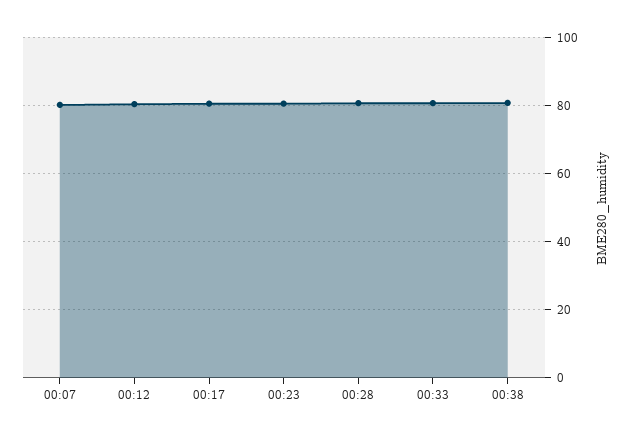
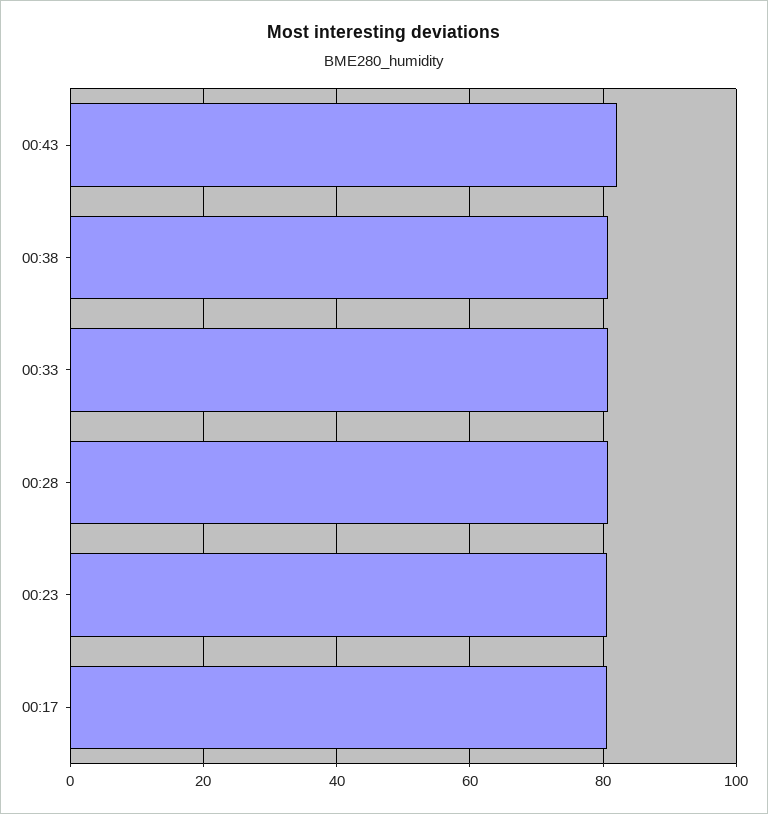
00:07: 80 -> none
00:12: 80 -> none
00:43: none -> 82

